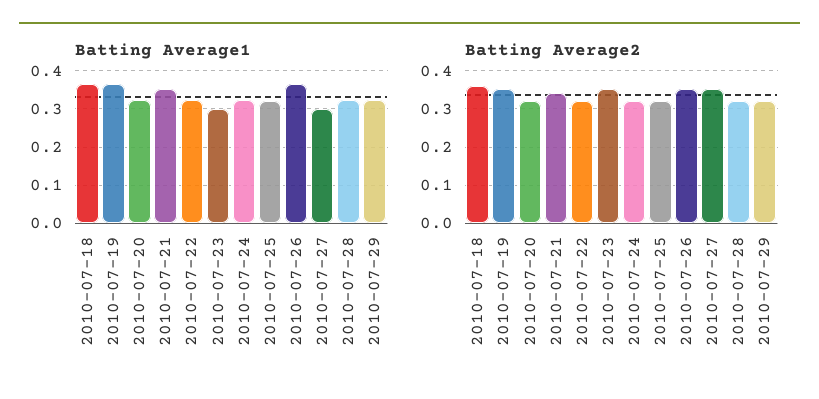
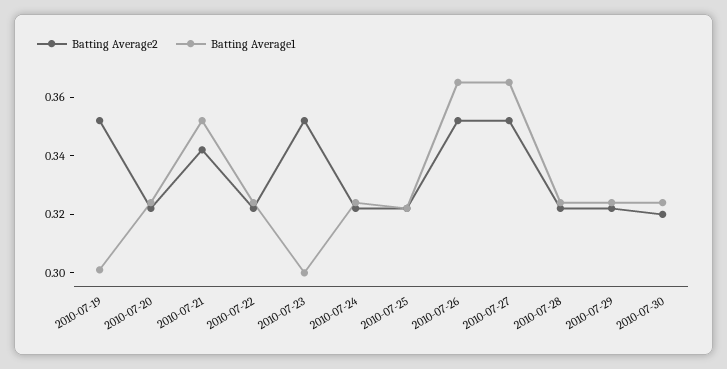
Batting Average1, 2010-07-18: 0.36 -> none
Batting Average1, 2010-07-19: 0.36 -> 0.3
Batting Average1, 2010-07-27: 0.3 -> 0.365
Batting Average2, 2010-07-18: 0.36 -> none
Batting Average2, 2010-07-30: none -> 0.32
Batting Average1, 2010-07-30: none -> 0.325

